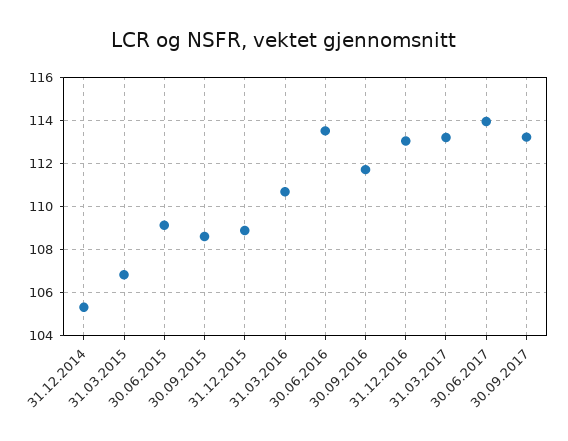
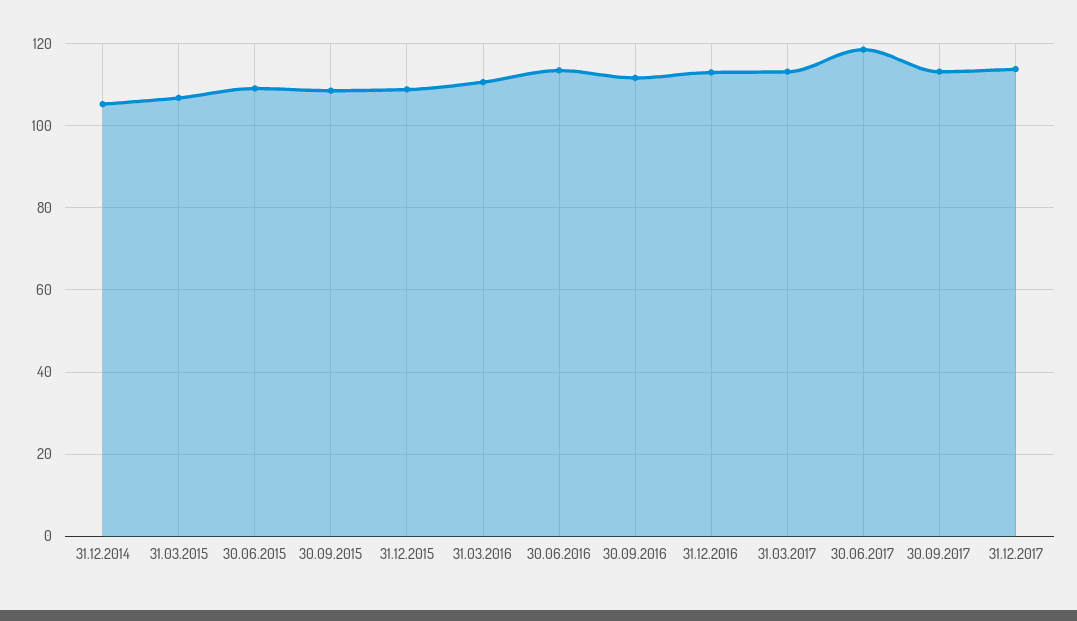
30.06.2017: 114 -> 118
31.12.2017: none -> 114

